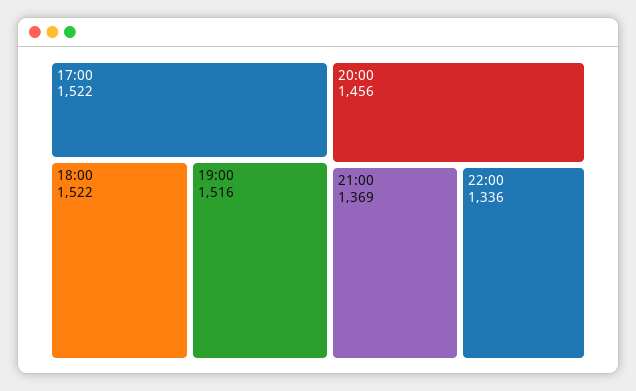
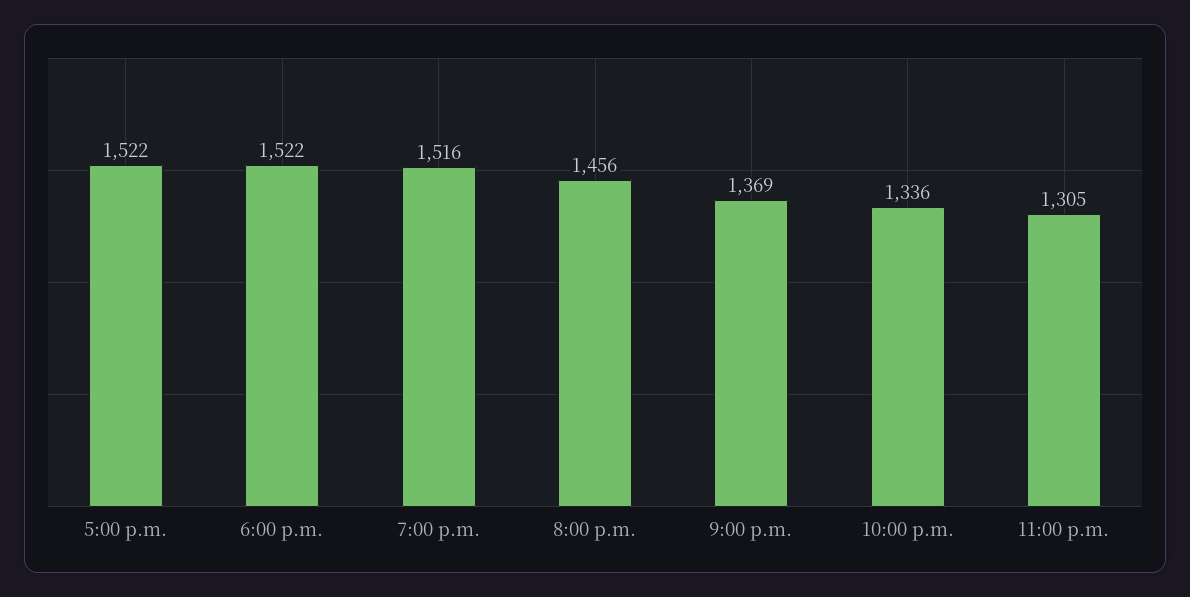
11:00 p.m.: none -> 1305

